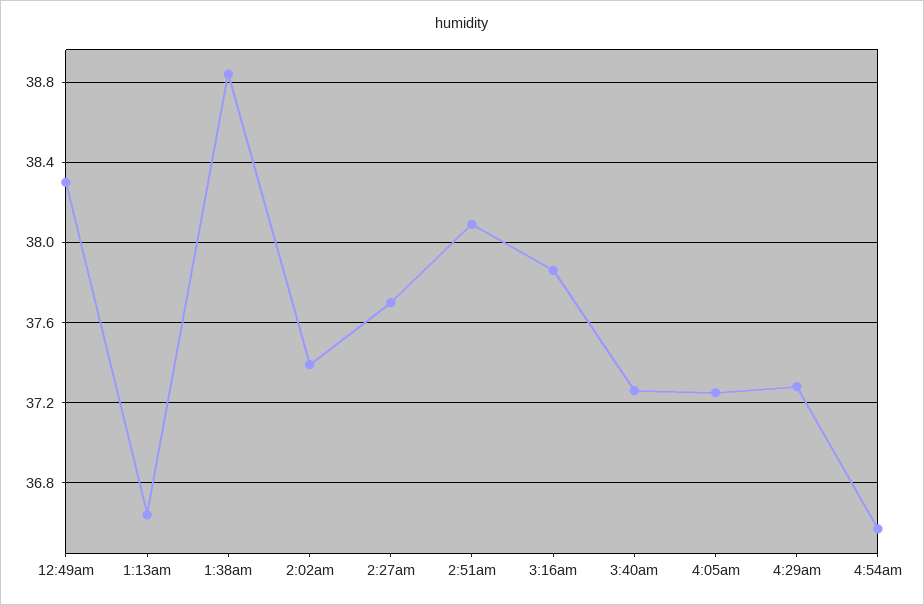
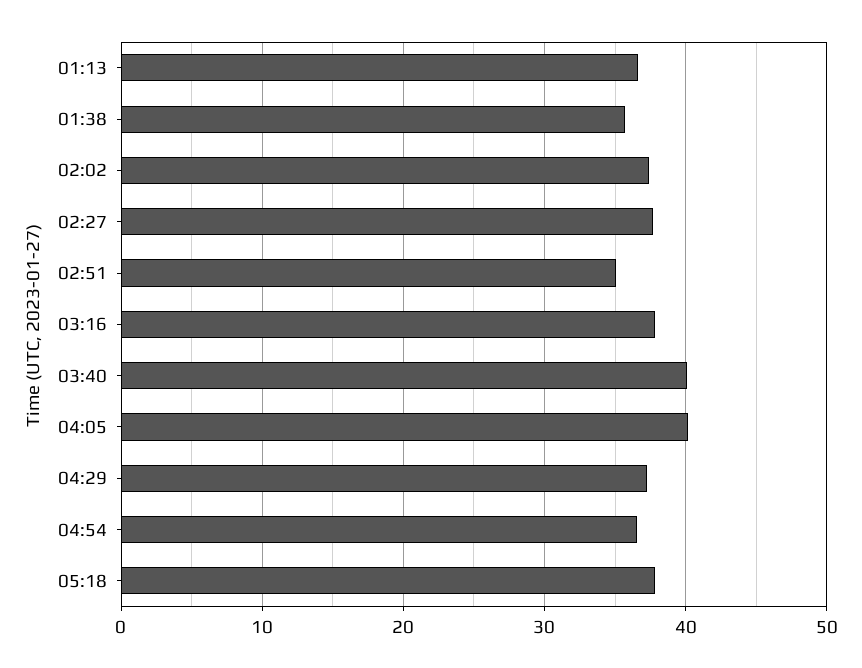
12:49am: 38.3 -> none
1:38am: 38.85 -> 36
2:51am: 38.1 -> 35
3:40am: 37.25 -> 40
4:05am: 37.25 -> 40
05:18: none -> 38

